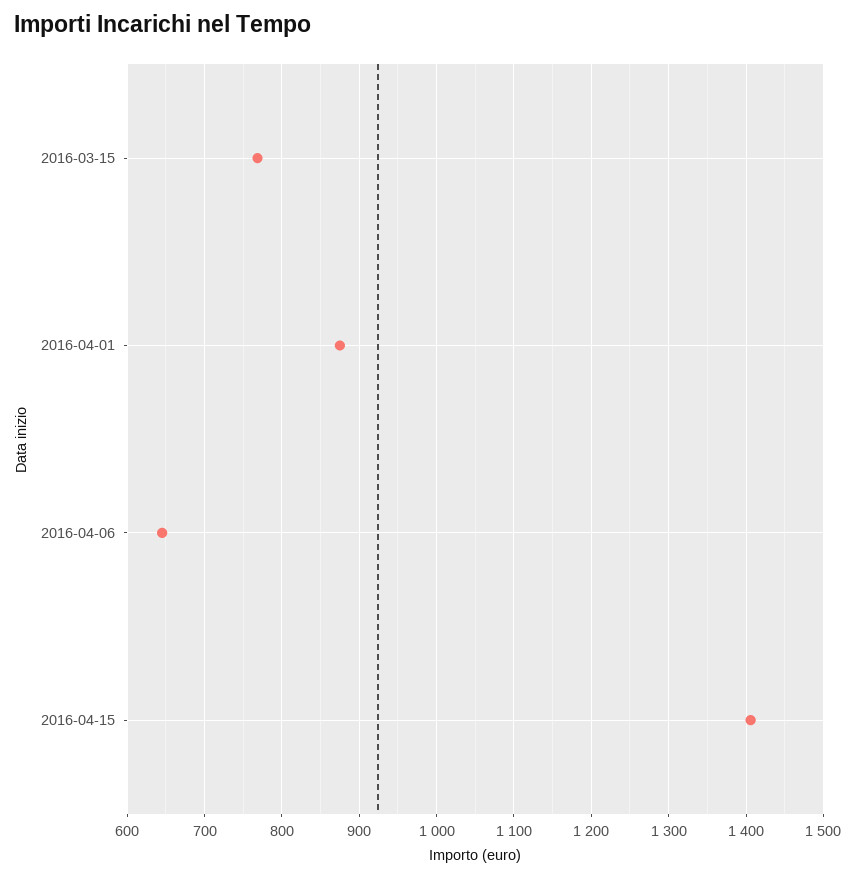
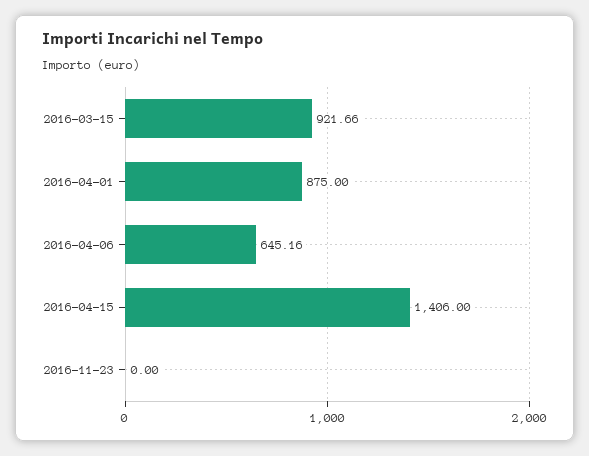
2016-03-15: 770 -> 921.66
2016-11-23: none -> 0

